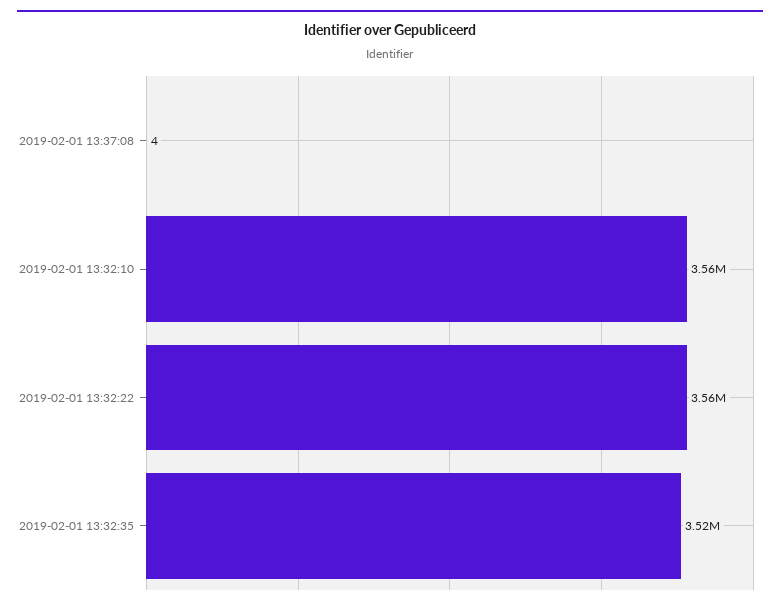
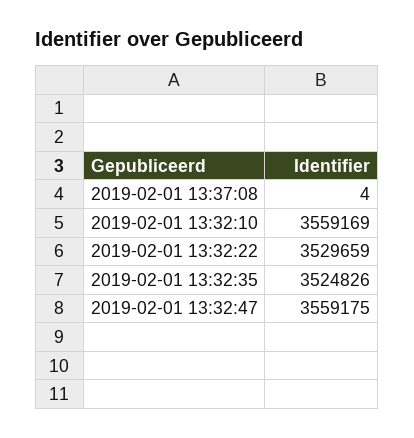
2019-02-01 13:32:22: 3560000 -> 3529659
2019-02-01 13:32:47: none -> 3559175

